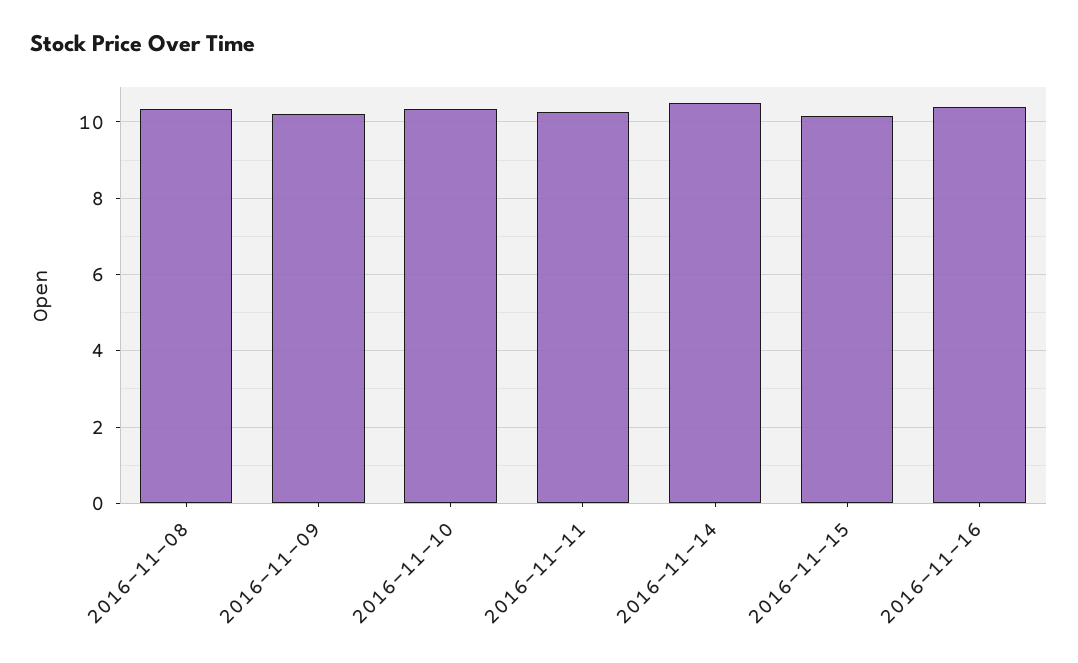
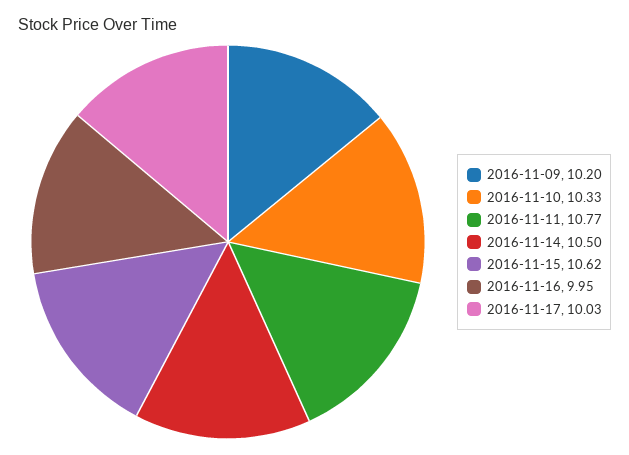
2016-11-08: 10.4 -> none
2016-11-11: 10.2 -> 10.77
2016-11-15: 10.2 -> 10.62
2016-11-16: 10.4 -> 9.95
2016-11-17: none -> 10.03

